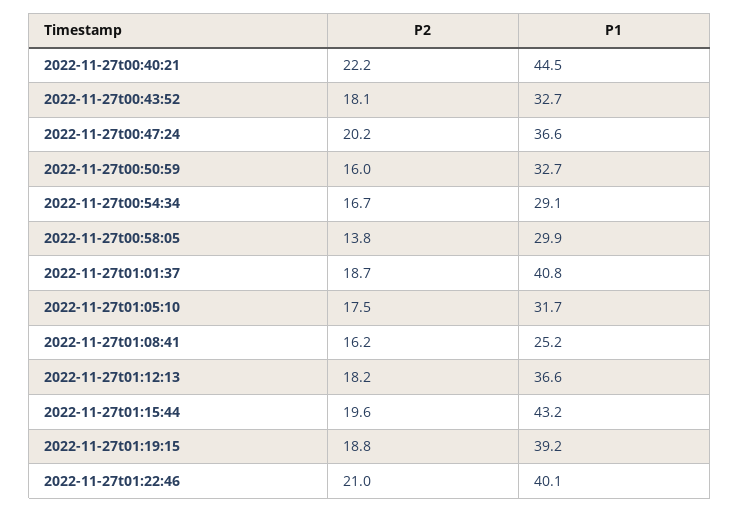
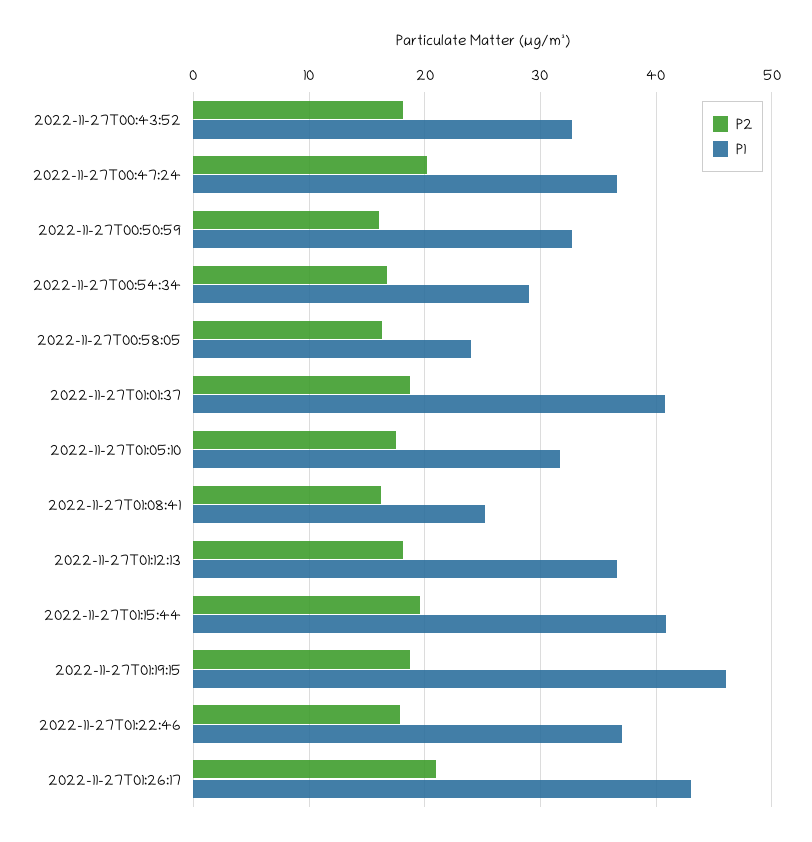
P2, 2022-11-27t00:40:21: 22.2 -> none
P1, 2022-11-27t00:40:21: 44.5 -> none
P2, 2022-11-27t00:58:05: 13.8 -> 16
P1, 2022-11-27t00:58:05: 29.9 -> 24
P1, 2022-11-27t01:15:44: 43.2 -> 41
P1, 2022-11-27t01:19:15: 39.2 -> 46
P2, 2022-11-27t01:22:46: 21 -> 18
P1, 2022-11-27t01:22:46: 40.1 -> 37
P2, 2022-11-27T01:26:17: none -> 21
P1, 2022-11-27T01:26:17: none -> 43

